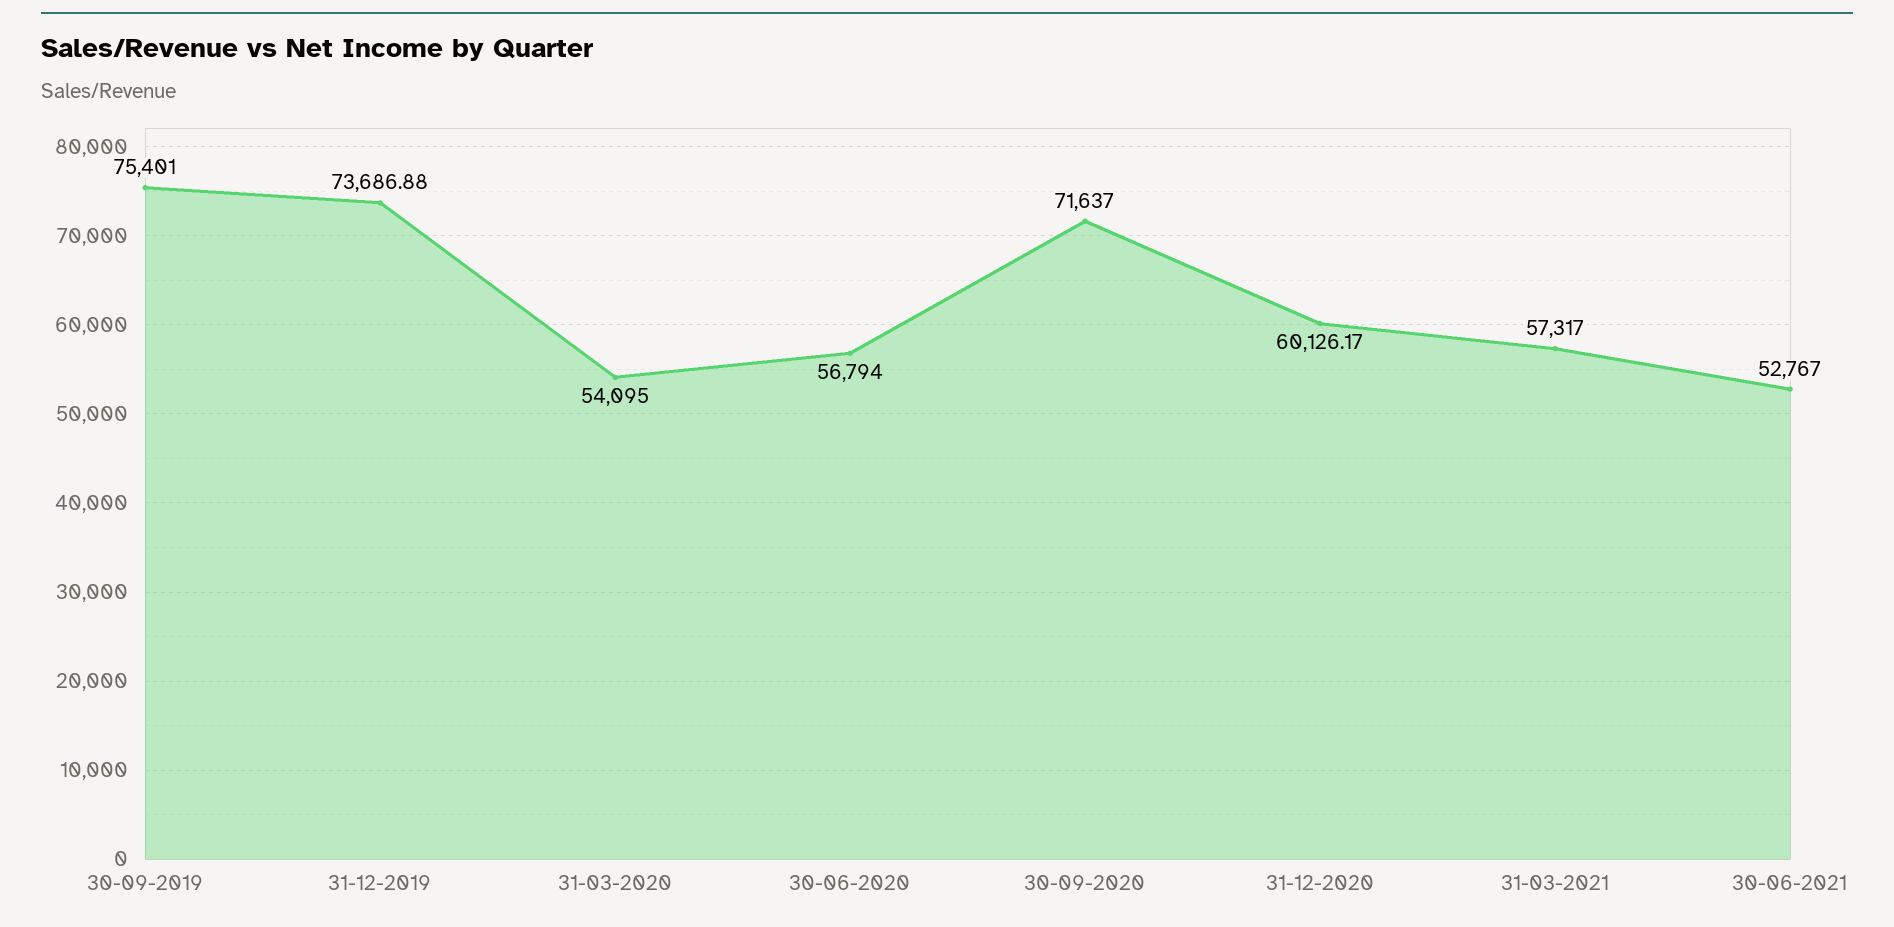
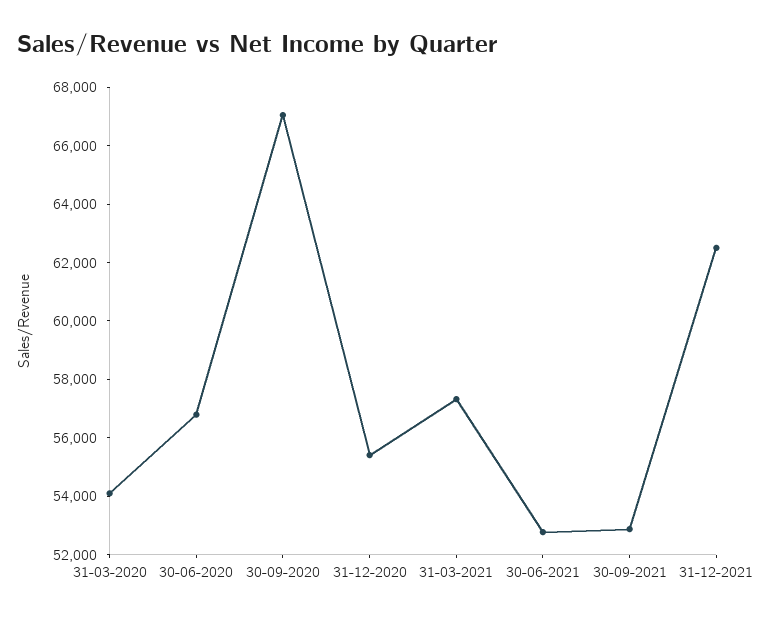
30-09-2019: 75401 -> none
31-12-2019: 73686.88 -> none
30-09-2020: 71637 -> 67000
31-12-2020: 60126.17 -> 55500
30-09-2021: none -> 53000
31-12-2021: none -> 62500

